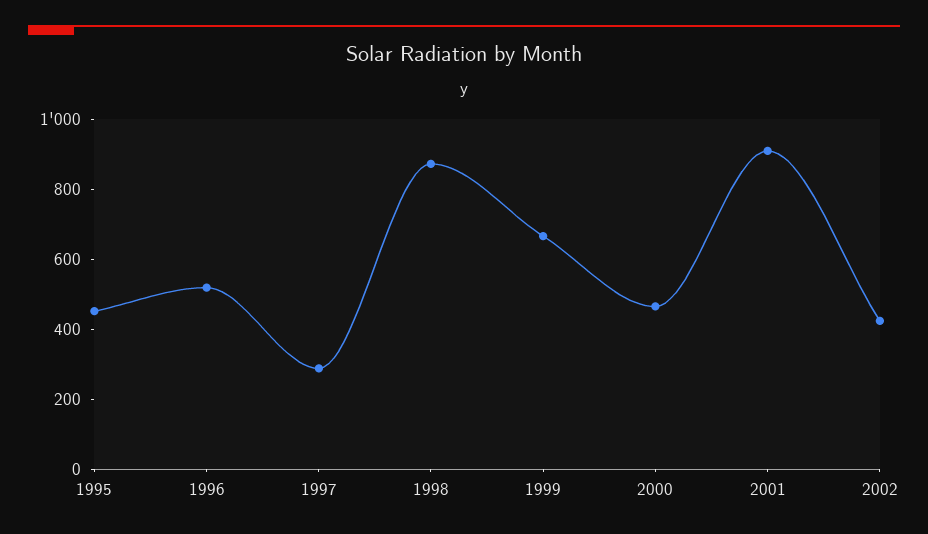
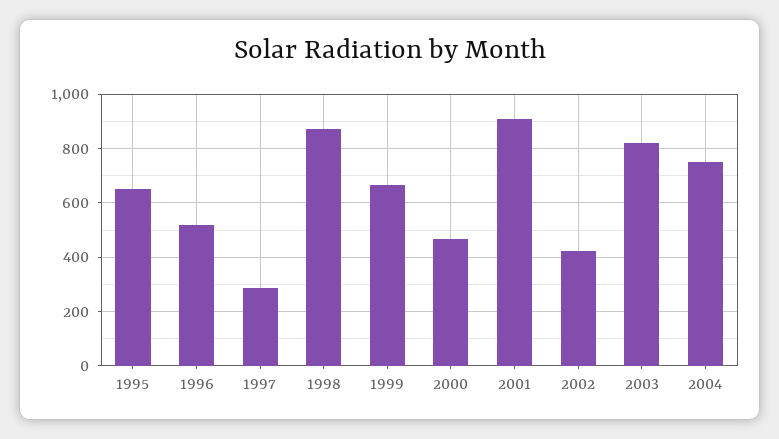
1995: 450 -> 650
2003: none -> 825
2004: none -> 750

